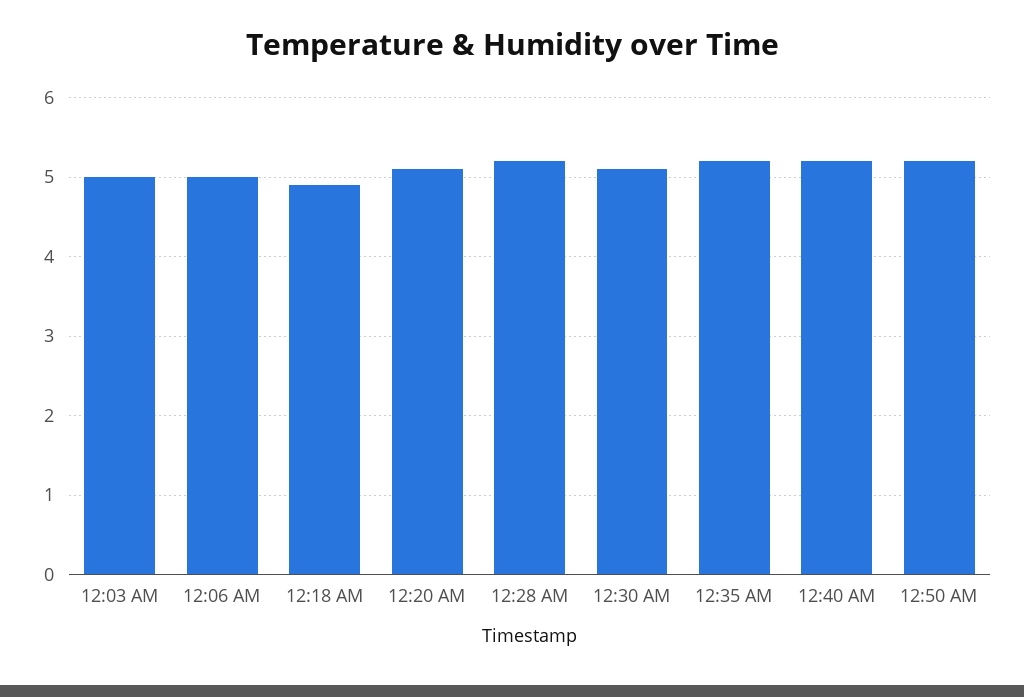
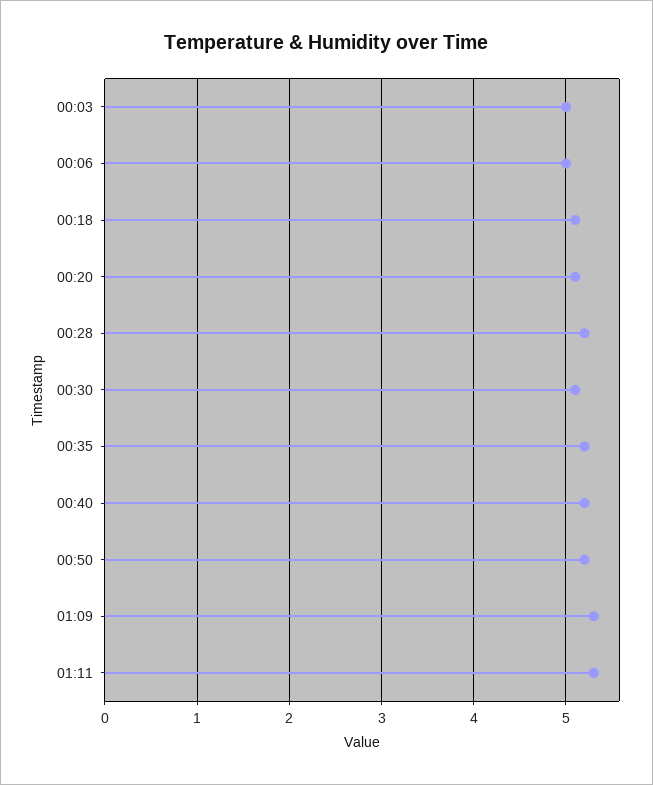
12:18 AM: 4.9 -> 5.1
01:09: none -> 5.3
01:11: none -> 5.3

